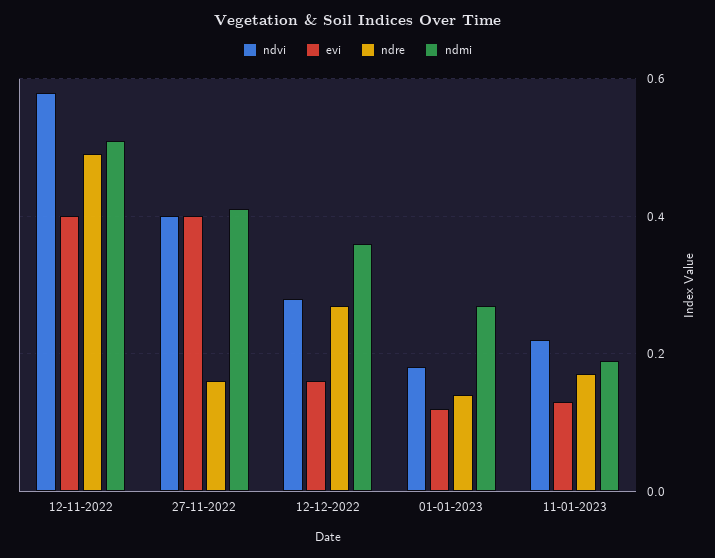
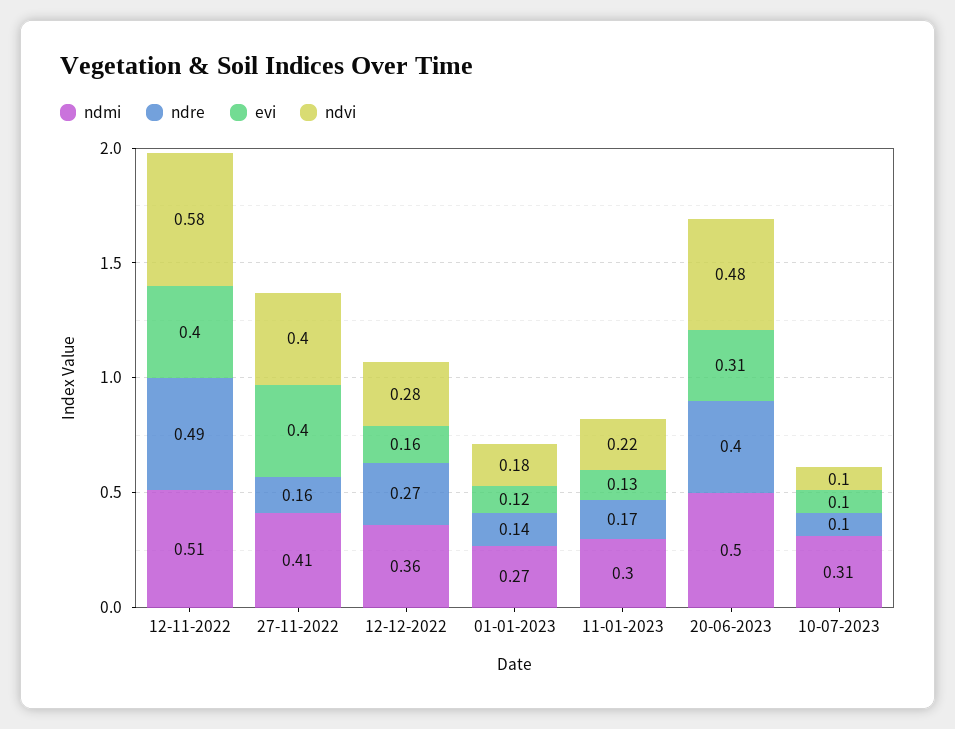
ndmi, 11-01-2023: 0.2 -> 0.3
ndmi, 20-06-2023: none -> 0.5
ndre, 20-06-2023: none -> 0.4
evi, 20-06-2023: none -> 0.31
ndvi, 20-06-2023: none -> 0.48
ndmi, 10-07-2023: none -> 0.31
ndre, 10-07-2023: none -> 0.1
evi, 10-07-2023: none -> 0.1
ndvi, 10-07-2023: none -> 0.1

